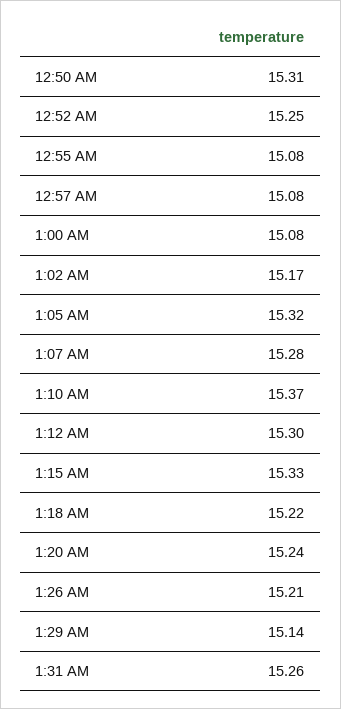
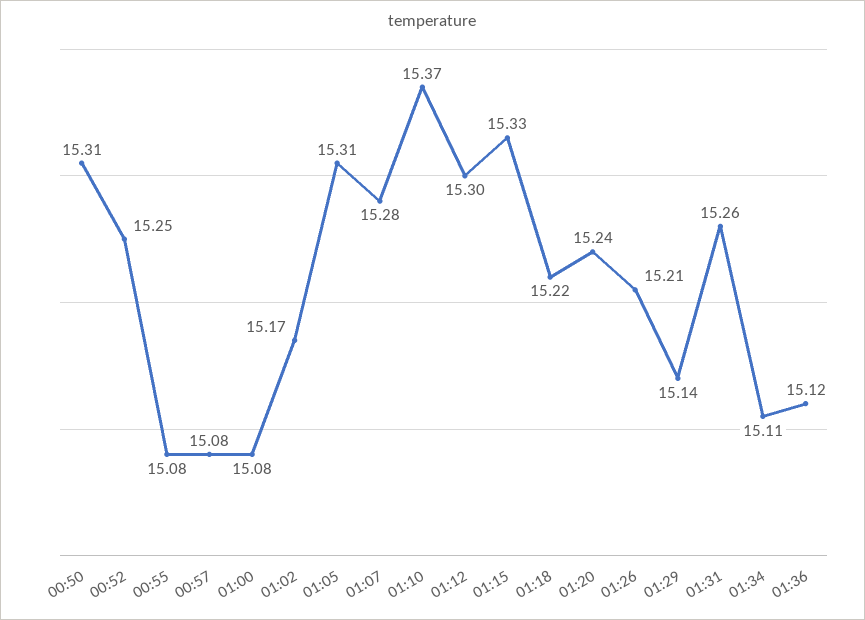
1:05 AM: 15.32 -> 15.31
01:34: none -> 15.11
01:36: none -> 15.12

